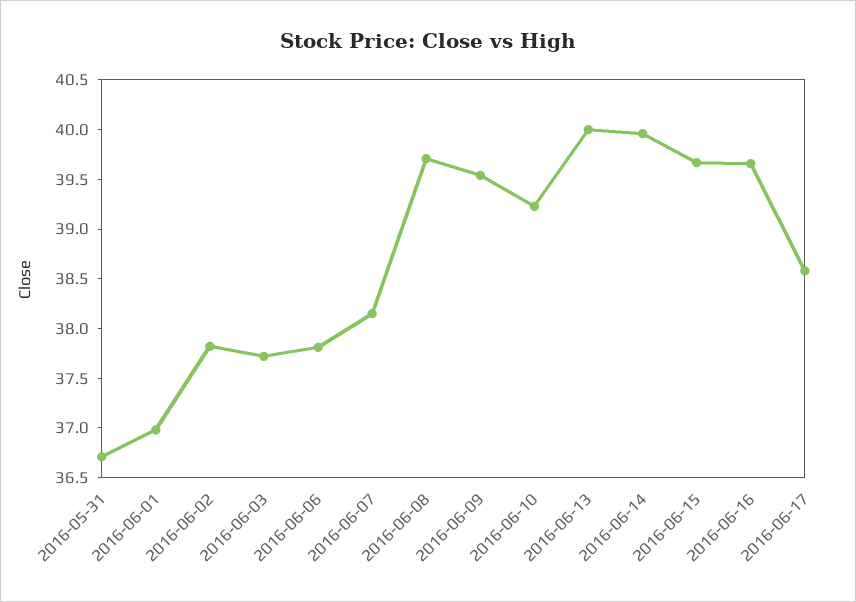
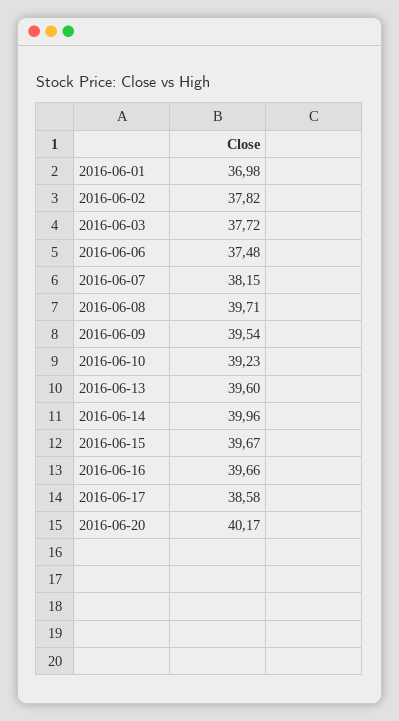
2016-05-31: 36.7 -> none
2016-06-06: 37.8 -> 37.48
2016-06-13: 40 -> 39.6
2016-06-20: none -> 40.17

